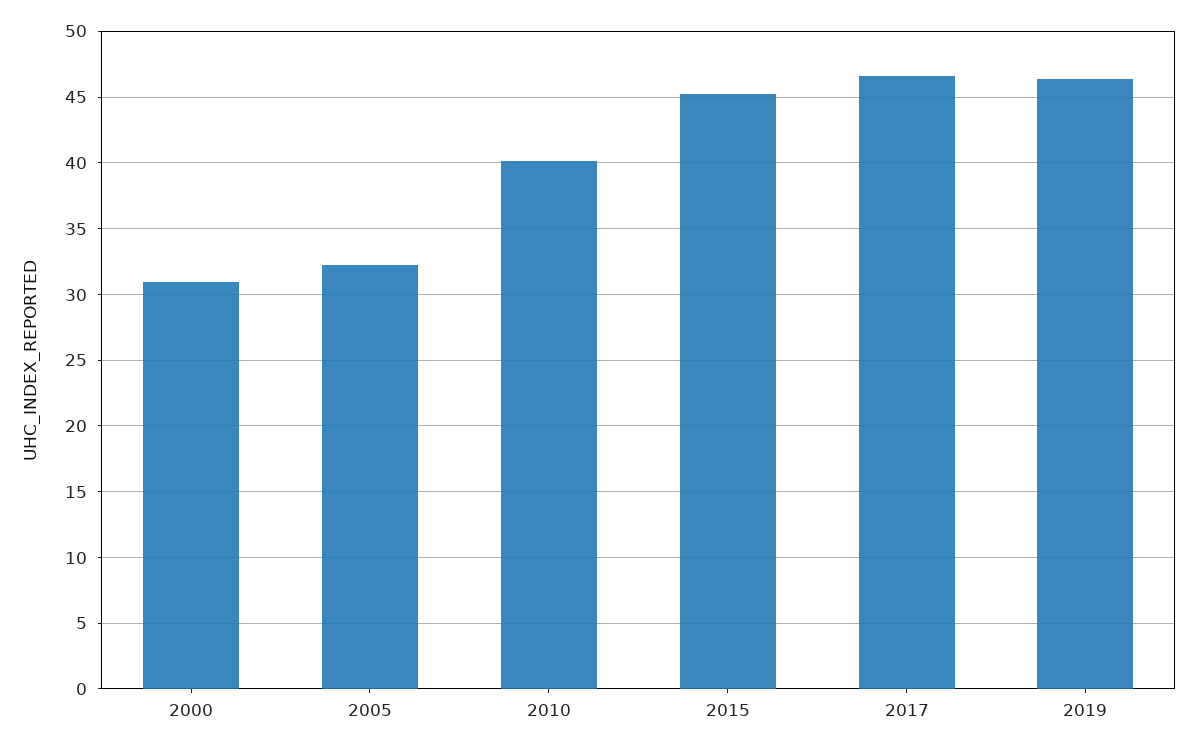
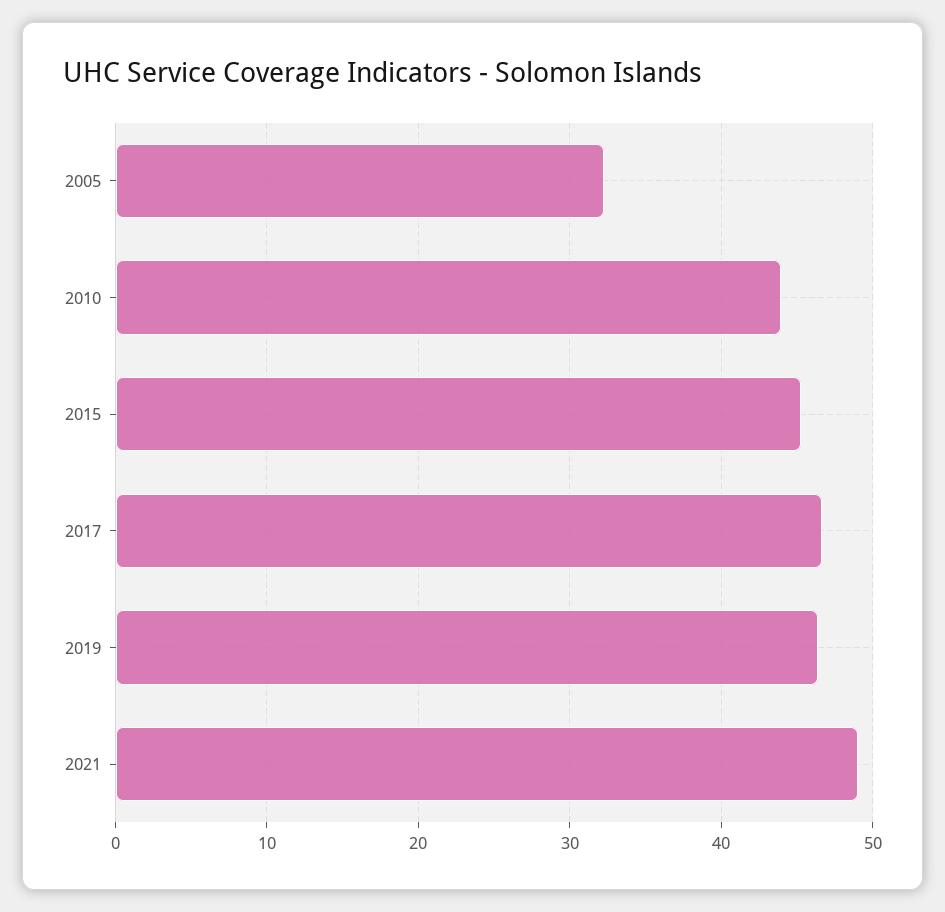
2000: 31 -> none
2010: 40 -> 44
2021: none -> 49

